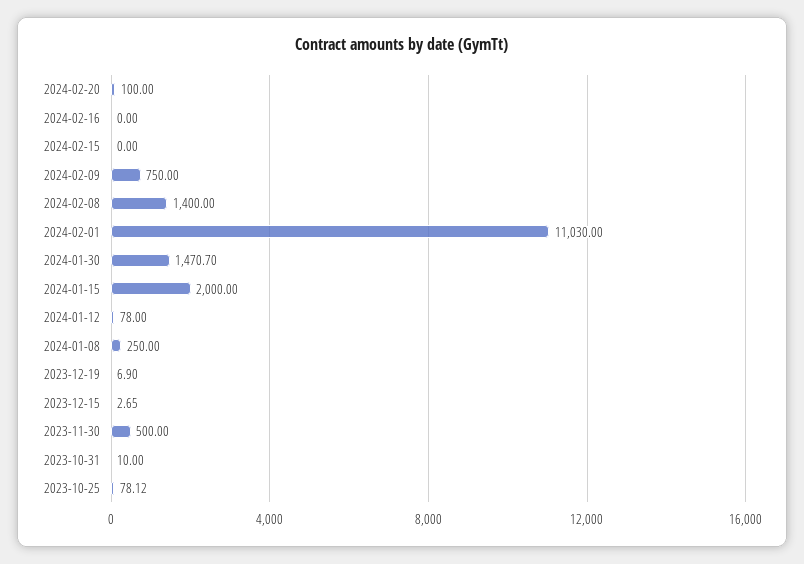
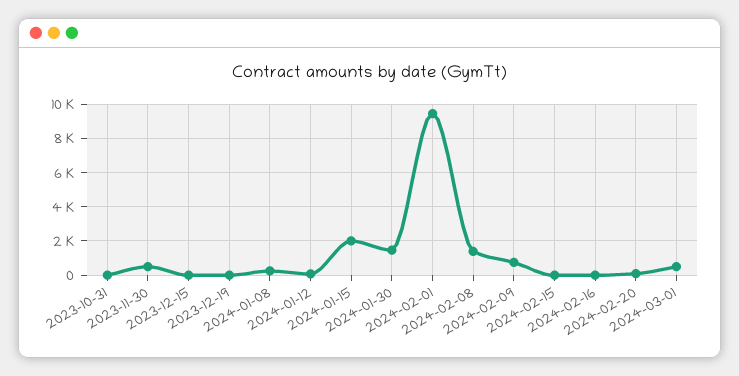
2024-02-01: 11030 -> 9500
2023-10-25: 78.12 -> none
2024-03-01: none -> 500

